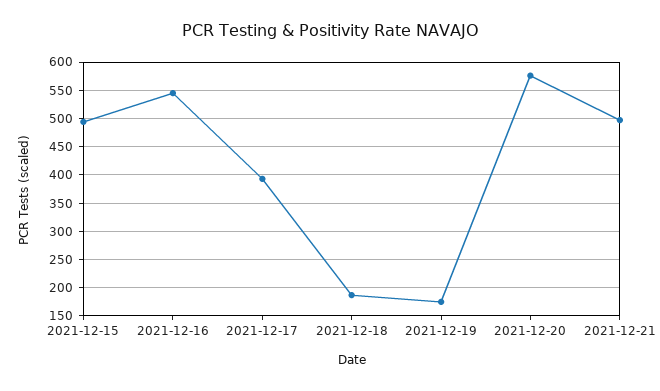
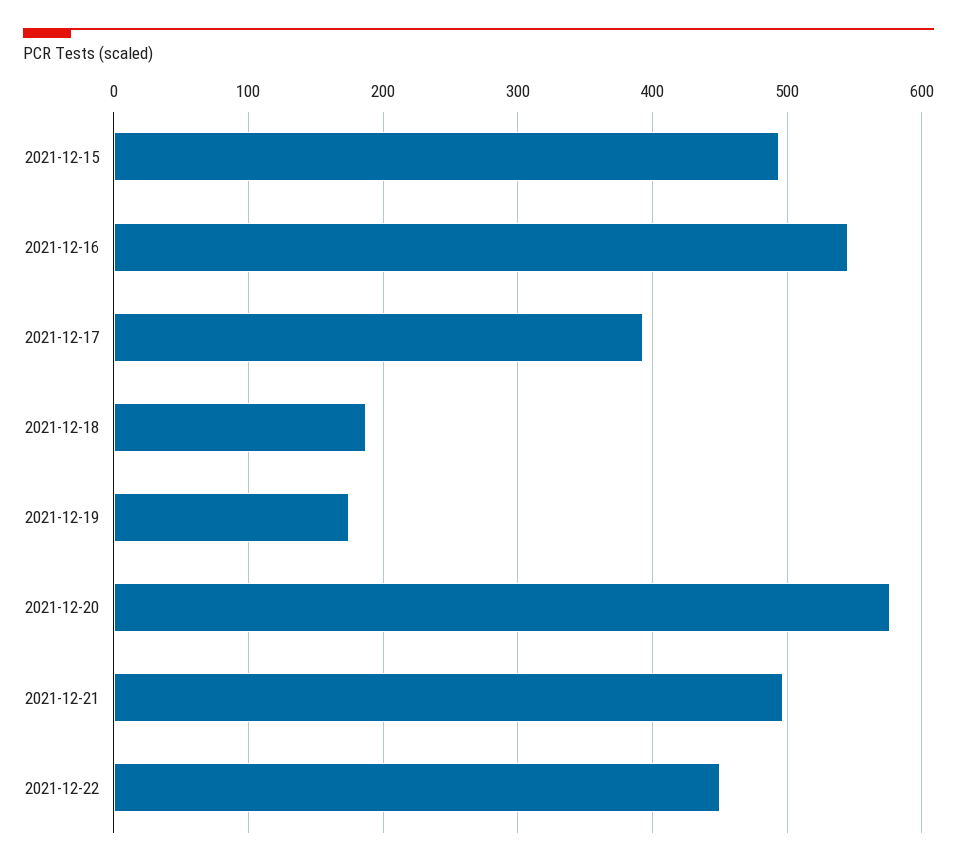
2021-12-22: none -> 450

